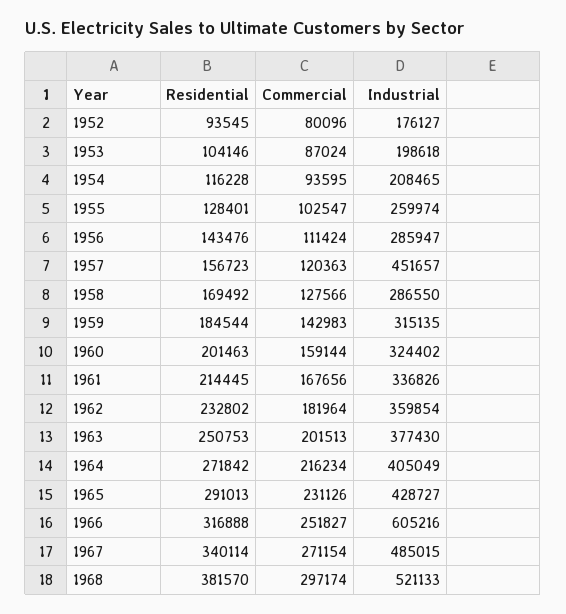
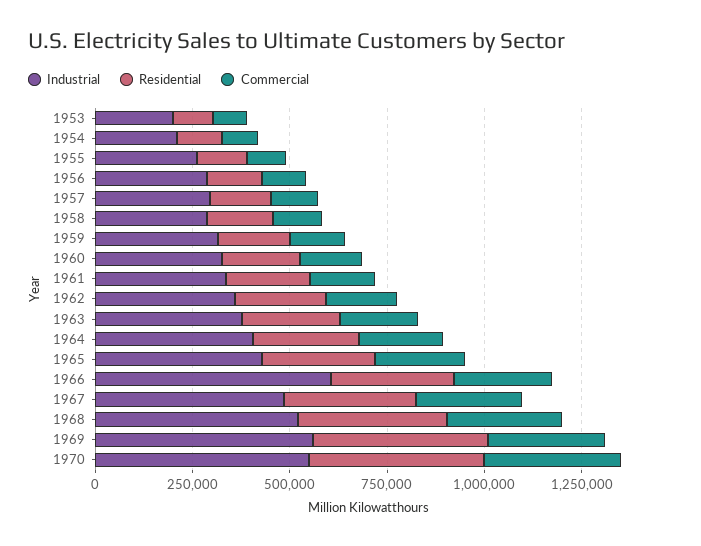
Residential, 1952: 93545 -> none
Commercial, 1952: 80096 -> none
Industrial, 1952: 176127 -> none
Industrial, 1957: 451657 -> 300000
Industrial, 1969: none -> 550000
Residential, 1969: none -> 450000
Commercial, 1969: none -> 300000
Industrial, 1970: none -> 550000
Residential, 1970: none -> 450000
Commercial, 1970: none -> 350000

